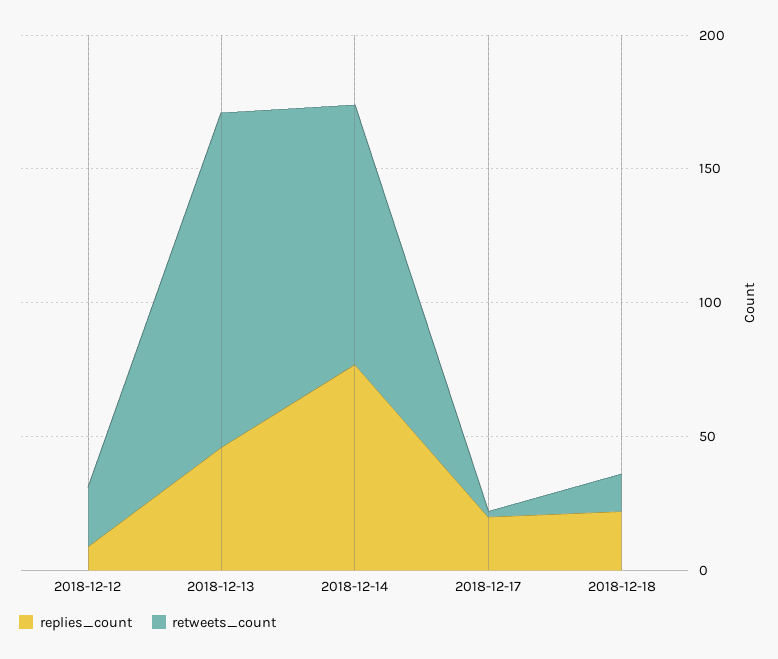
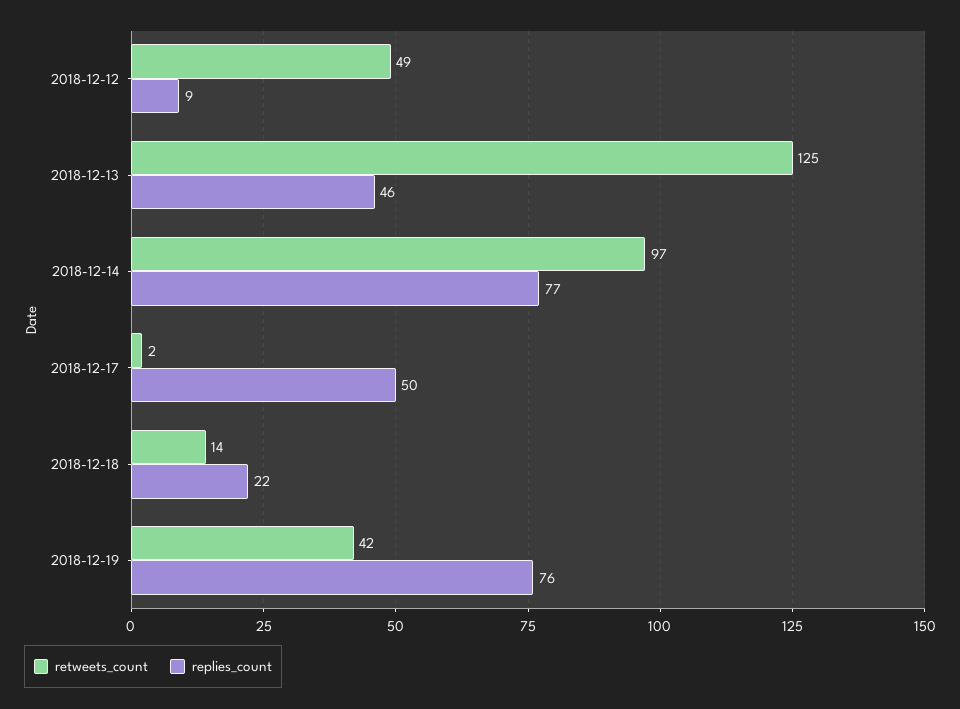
retweets_count, 2018-12-12: 20 -> 49
replies_count, 2018-12-17: 20 -> 50
retweets_count, 2018-12-19: none -> 42
replies_count, 2018-12-19: none -> 76

